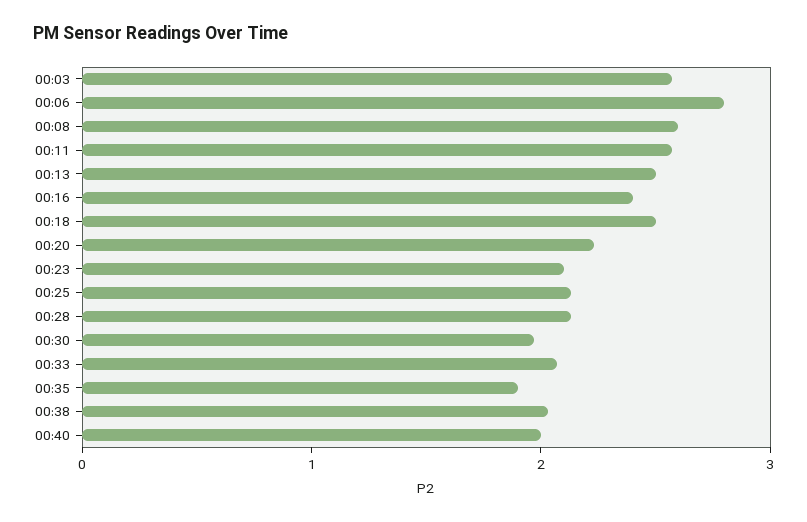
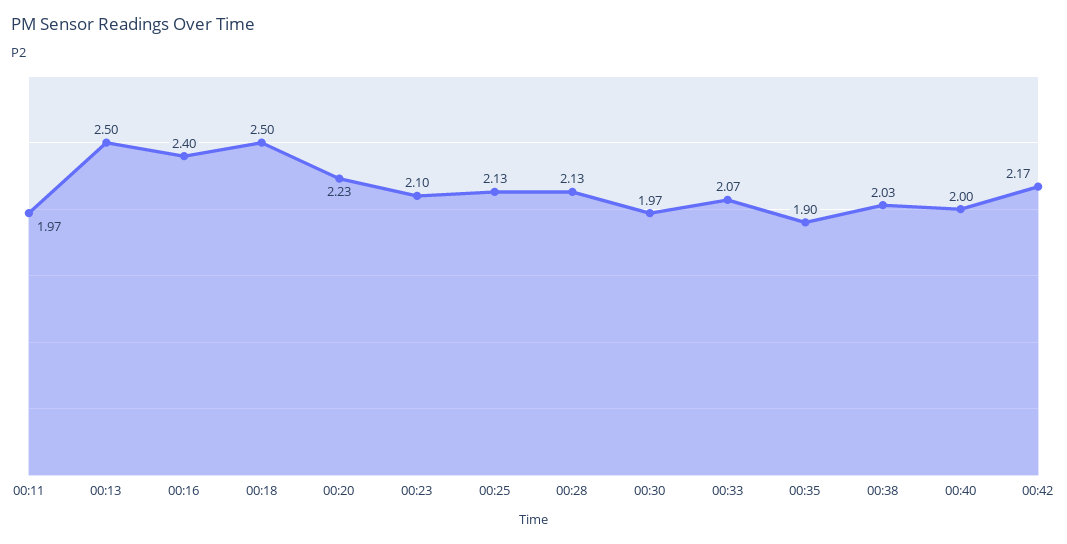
00:03: 2.6 -> none
00:06: 2.8 -> none
00:08: 2.6 -> none
00:11: 2.6 -> 1.97
00:42: none -> 2.17

